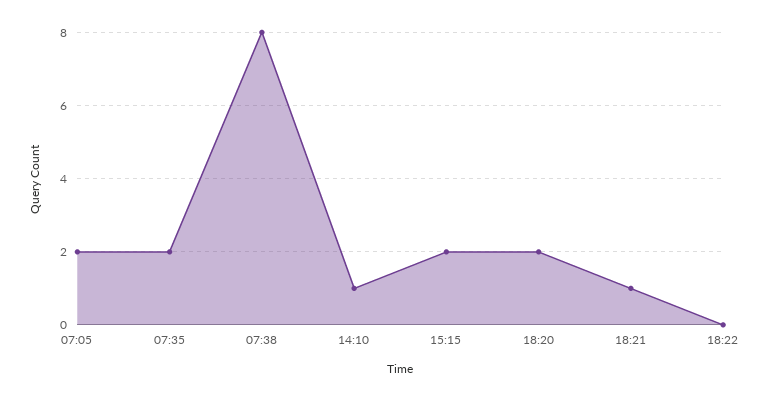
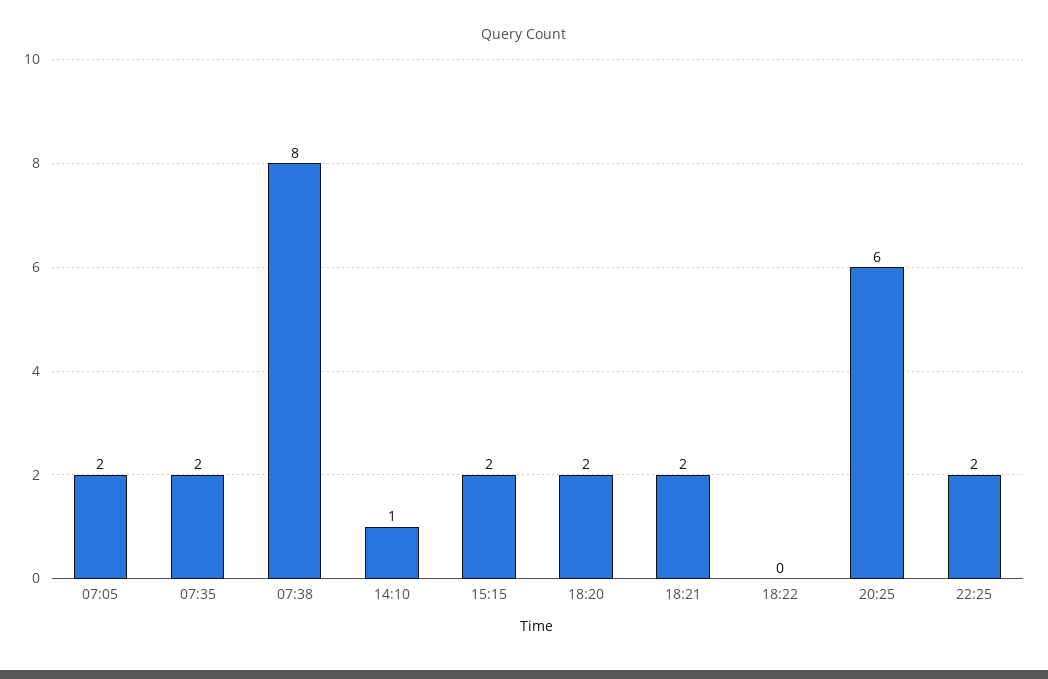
18:21: 1 -> 2
20:25: none -> 6
22:25: none -> 2

